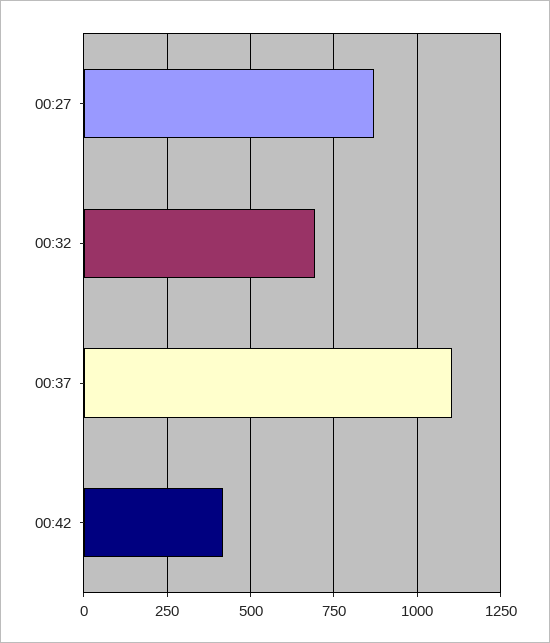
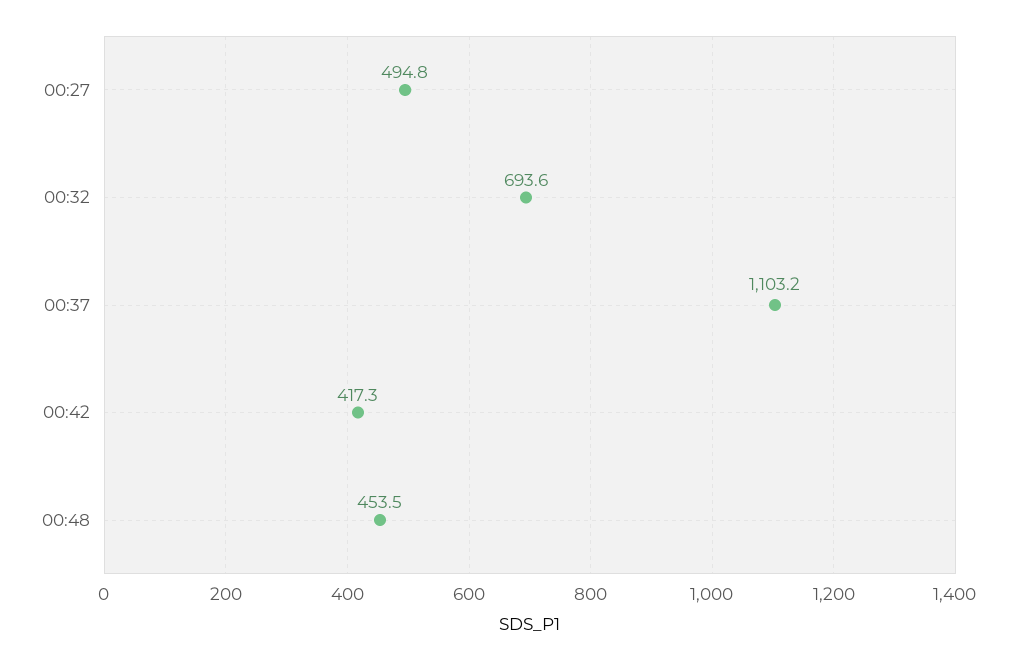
00:27: 875 -> 494.8
00:48: none -> 453.5

